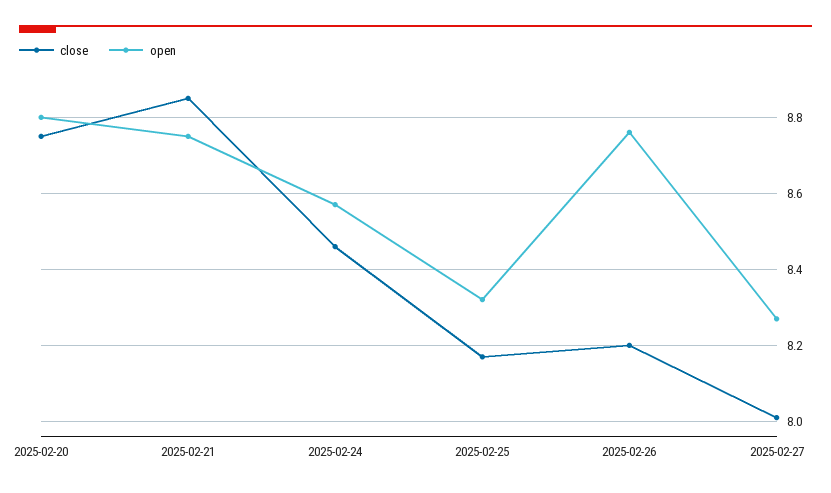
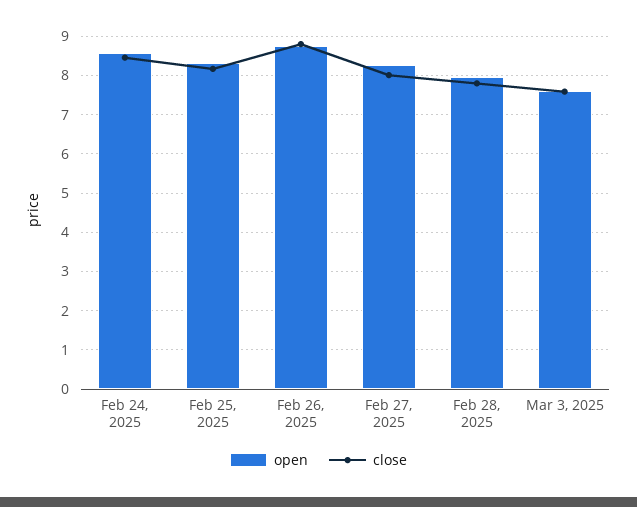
close, 2025-02-20: 8.75 -> none
open, 2025-02-20: 8.8 -> none
close, 2025-02-21: 8.85 -> none
open, 2025-02-21: 8.75 -> none
close, 2025-02-26: 8.2 -> 8.8
open, Feb 28, 2025: none -> 8
close, Feb 28, 2025: none -> 7.8
open, Mar 3, 2025: none -> 7.6
close, Mar 3, 2025: none -> 7.6

